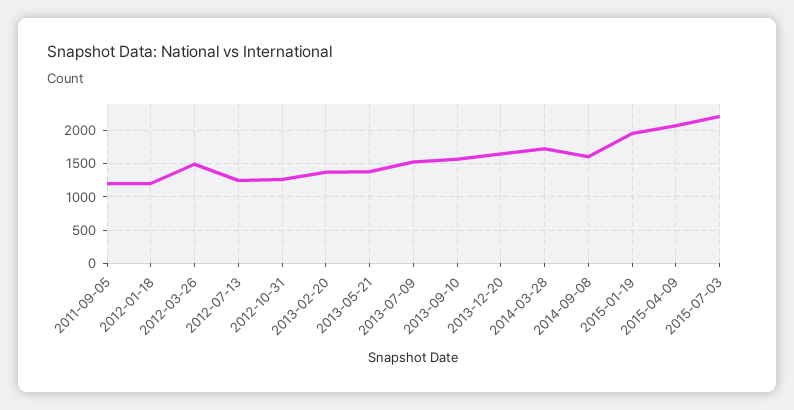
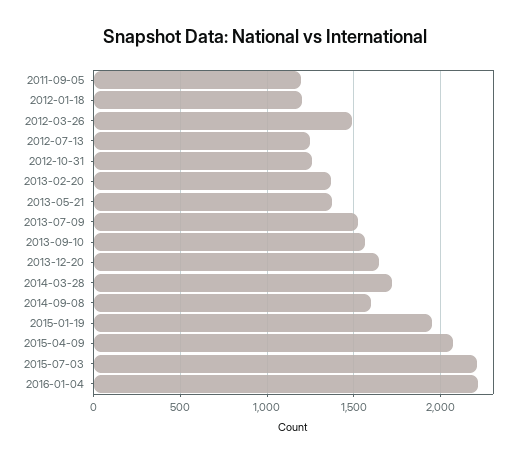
2016-01-04: none -> 2200

